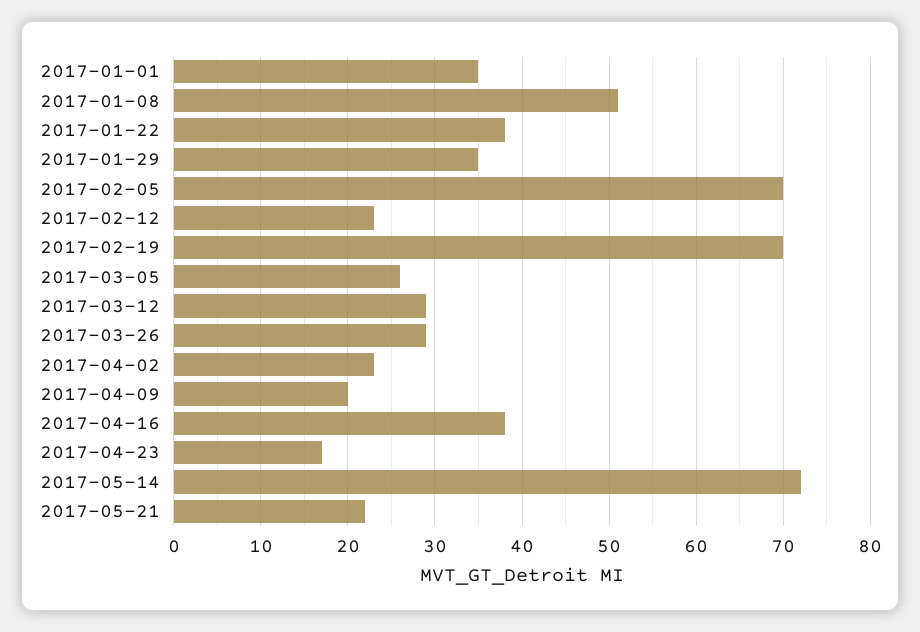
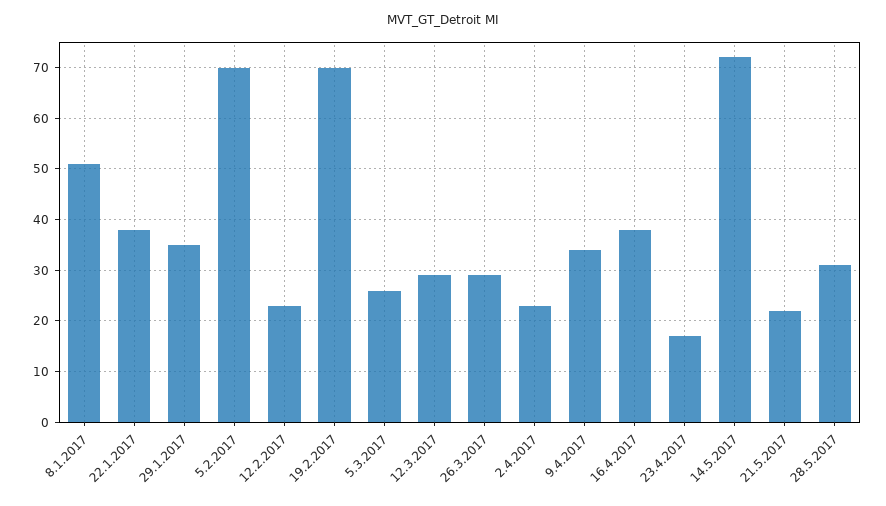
2017-01-01: 35 -> none
2017-04-09: 20 -> 35
28.5.2017: none -> 30

